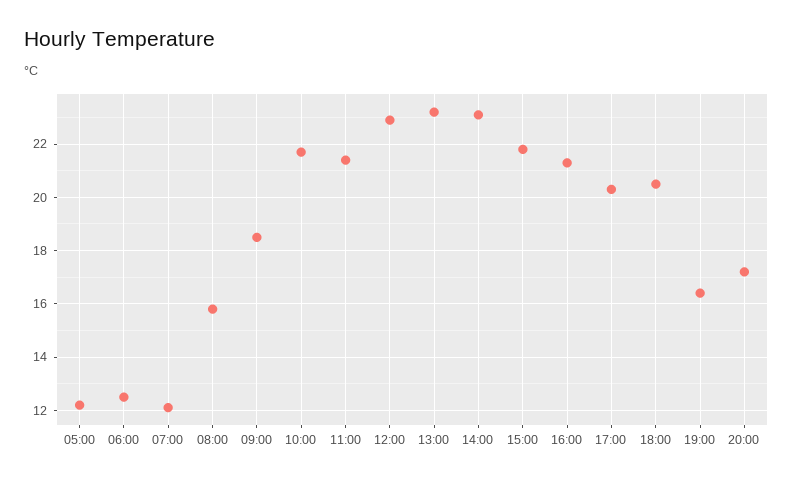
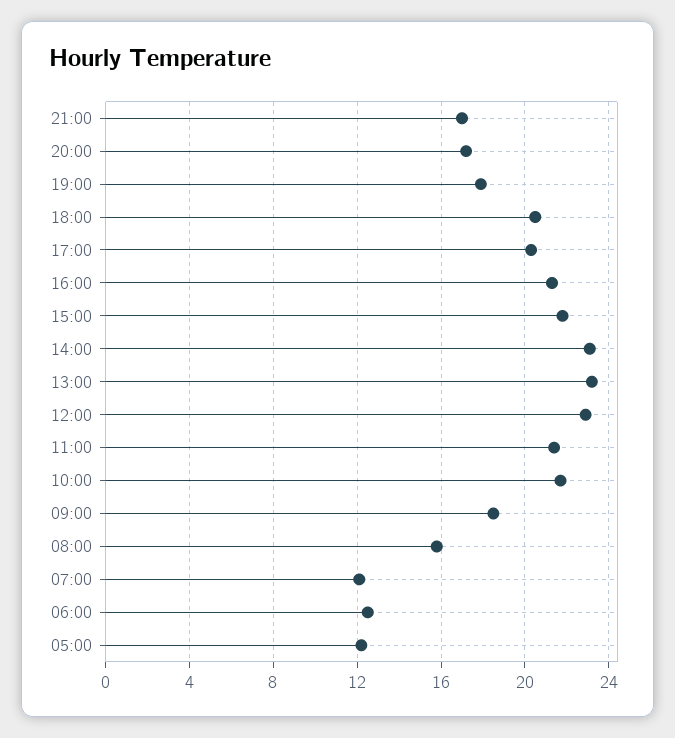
19:00: 16.5 -> 18
21:00: none -> 17

